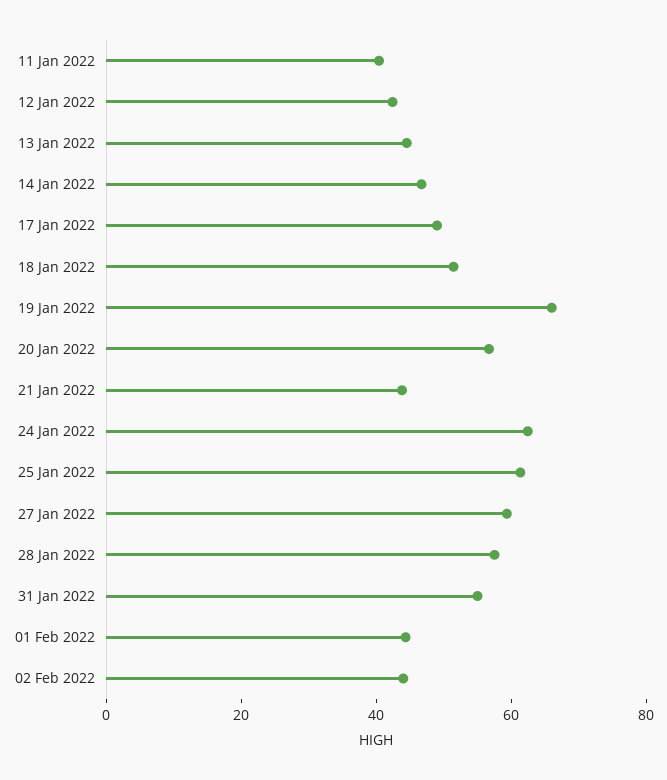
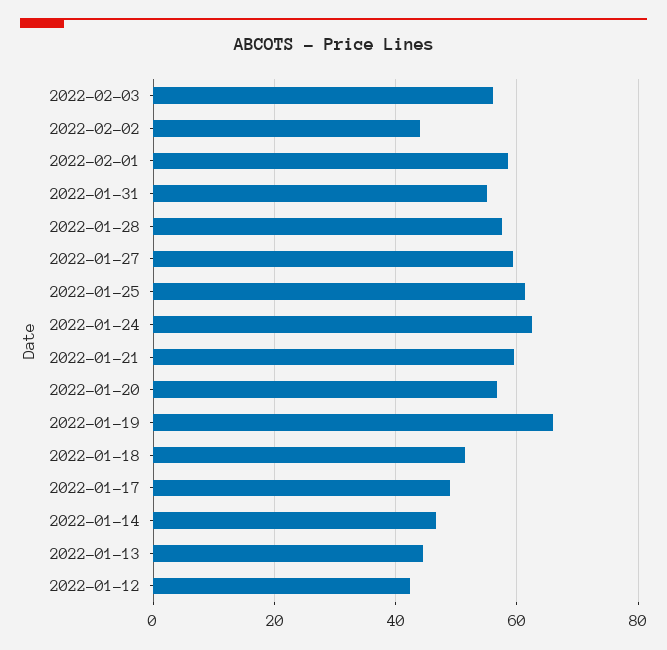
11 Jan 2022: 40 -> none
21 Jan 2022: 45 -> 60
01 Feb 2022: 45 -> 58
2022-02-03: none -> 56

